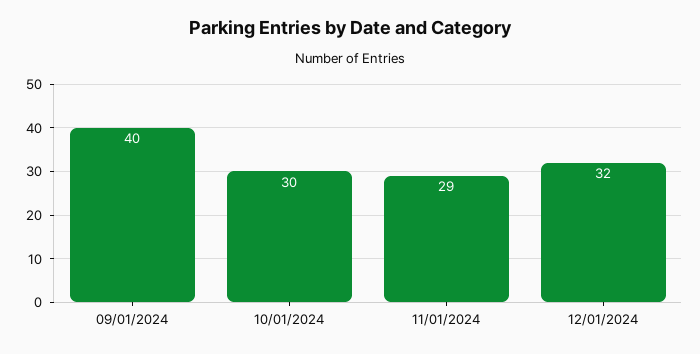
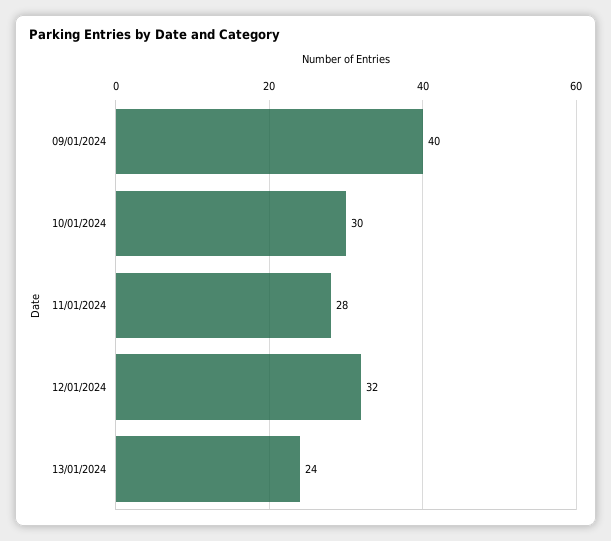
11/01/2024: 29 -> 28
13/01/2024: none -> 24

